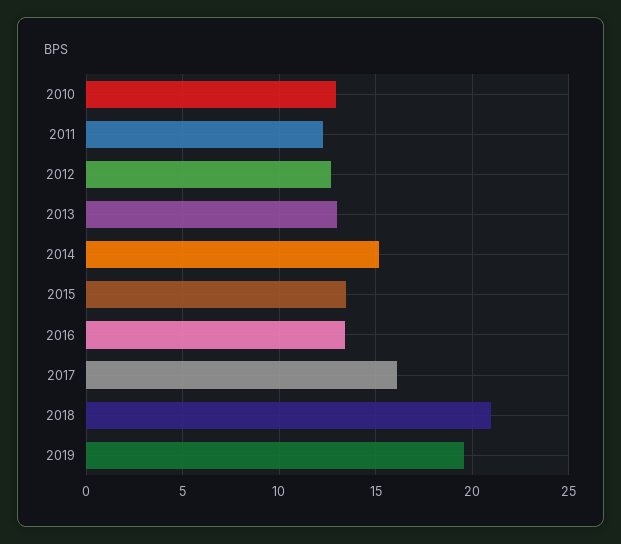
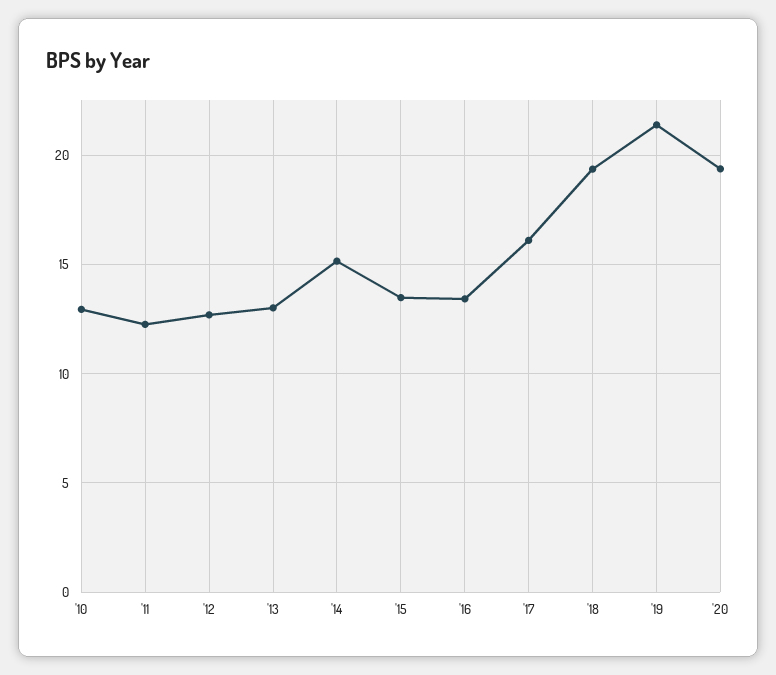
2018: 21 -> 19.5
2019: 19.5 -> 21.5
'20: none -> 19.5

